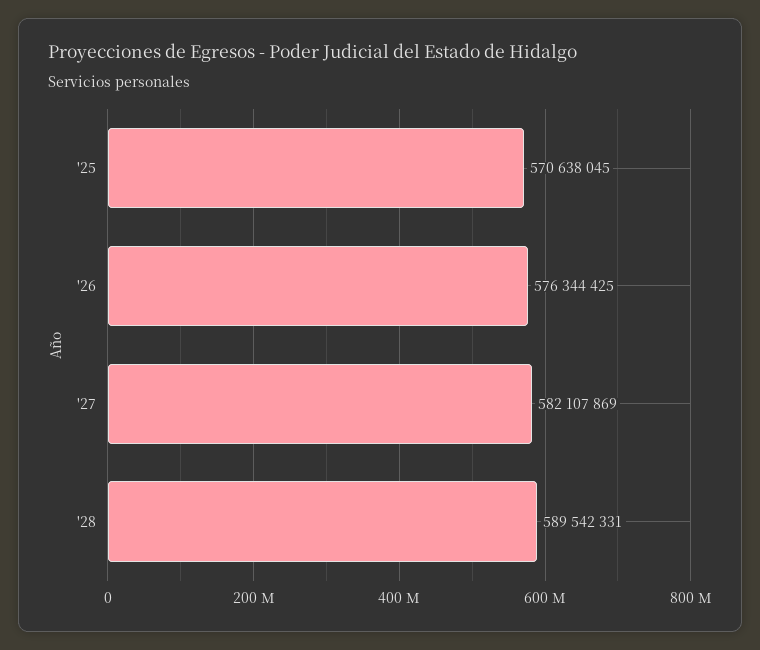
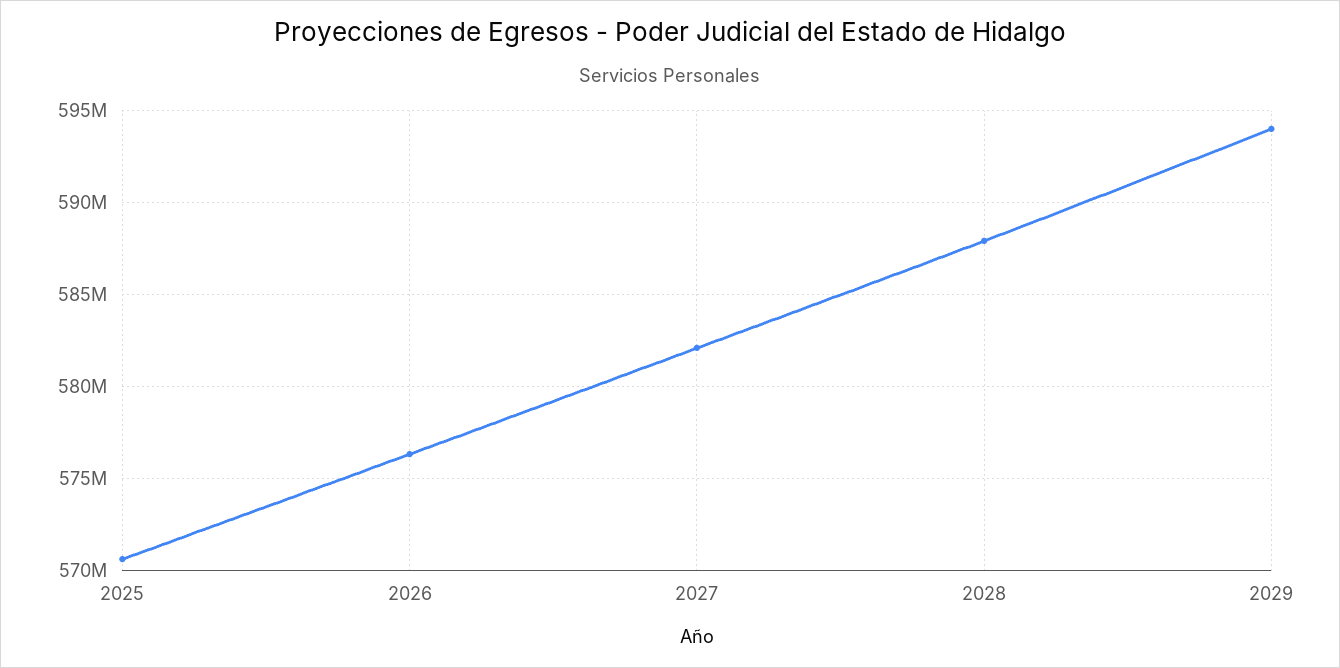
'28: 589542331 -> 588000000
2029: none -> 594000000

